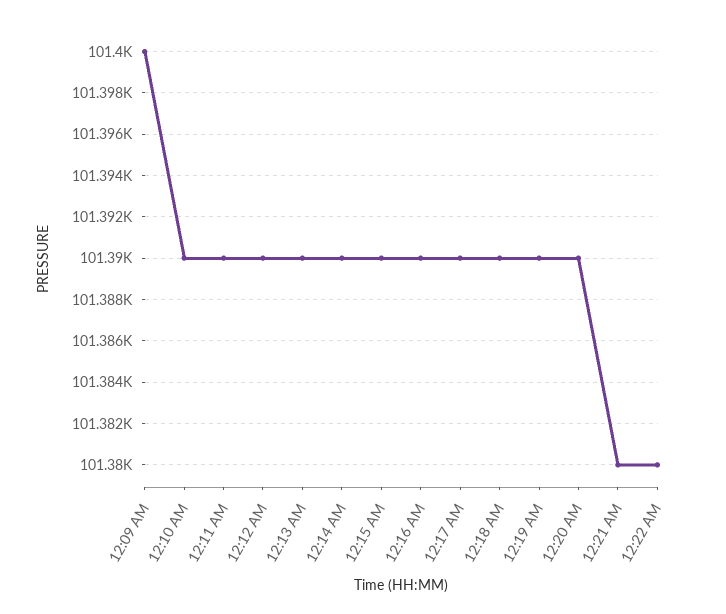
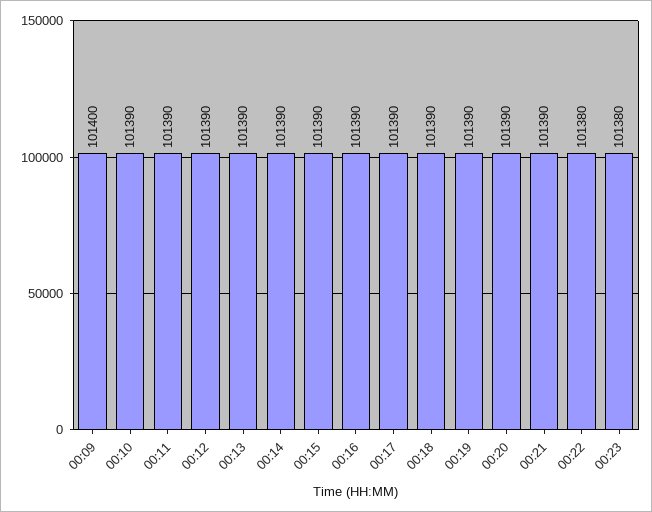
12:21 AM: 101380 -> 101390
00:23: none -> 101380

